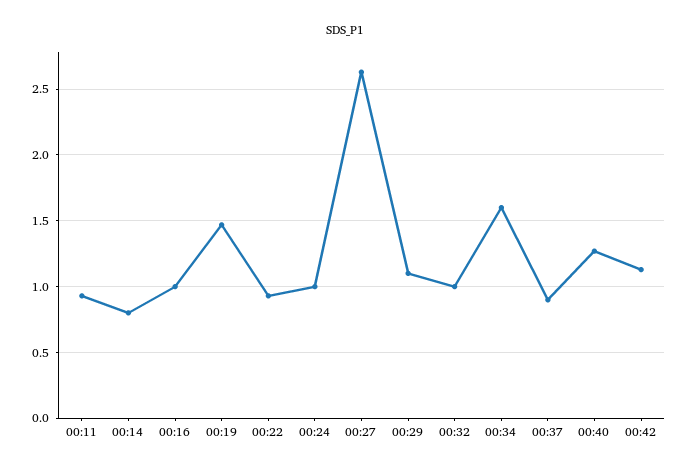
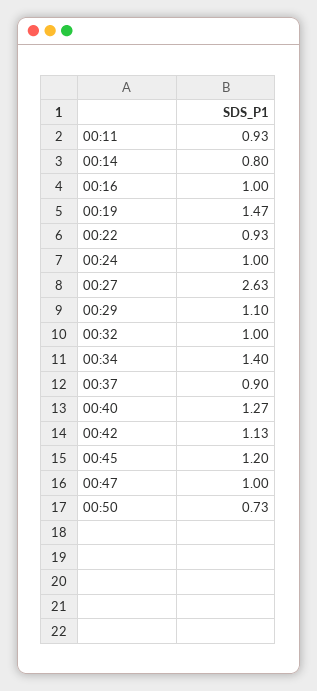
00:34: 1.6 -> 1.4
00:45: none -> 1.2
00:47: none -> 1
00:50: none -> 0.73

